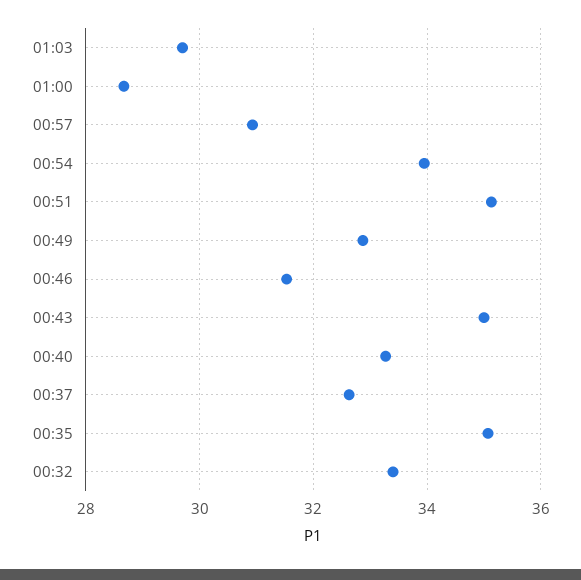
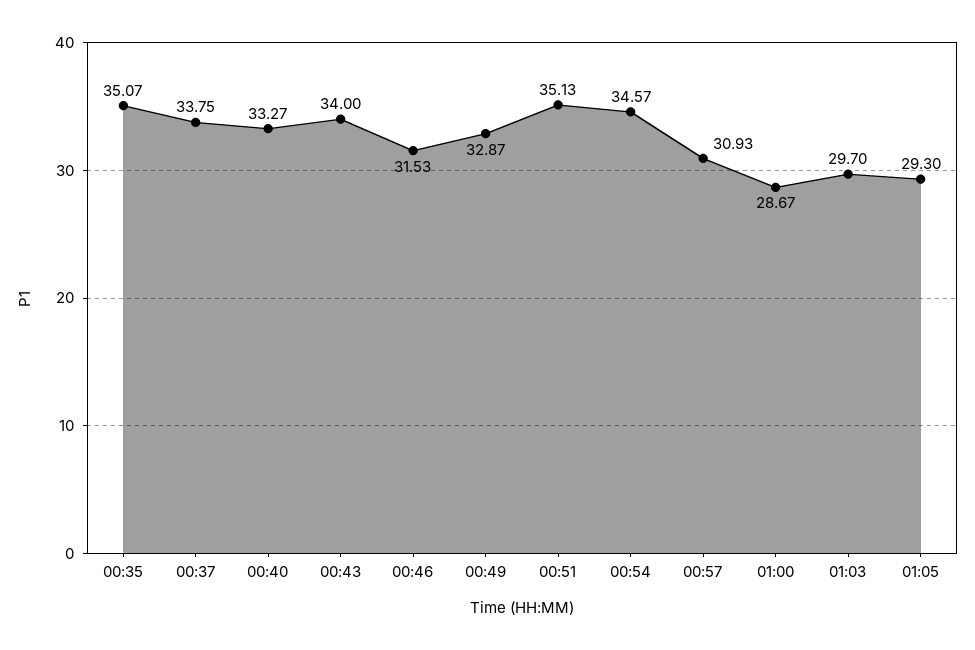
00:54: 34 -> 34.57
00:43: 35 -> 34
00:37: 32.6 -> 33.75
00:32: 33.4 -> none
01:05: none -> 29.3

